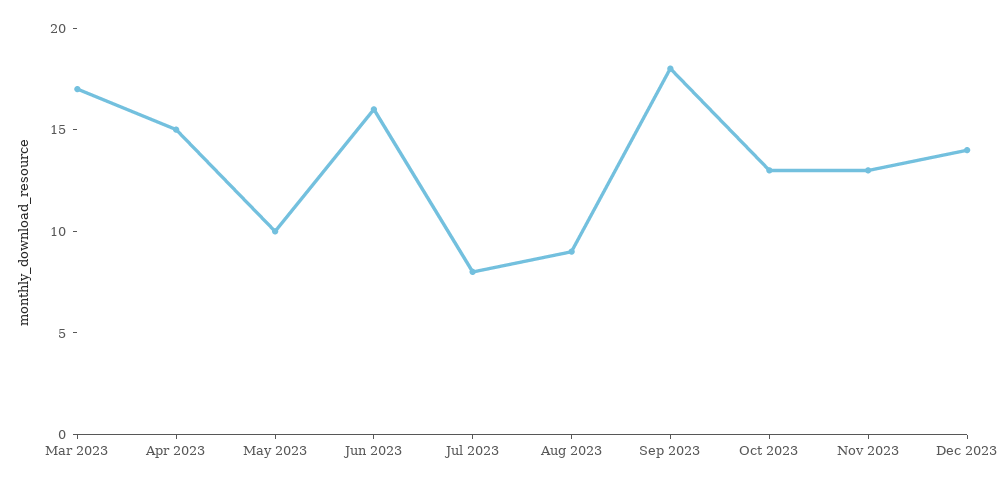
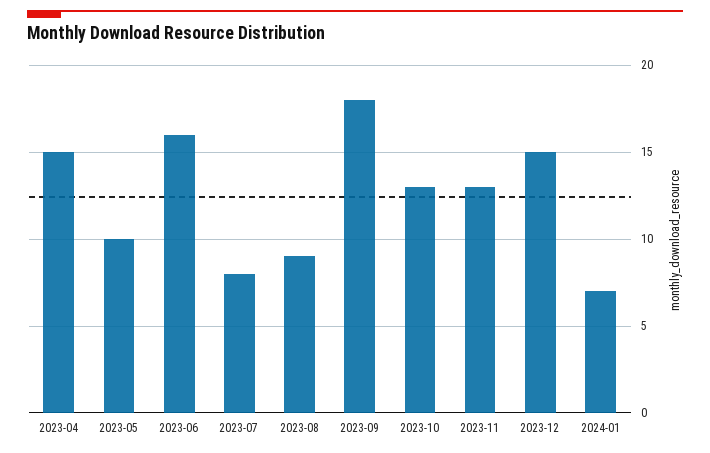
Mar 2023: 17 -> none
Dec 2023: 14 -> 15
2024-01: none -> 7

